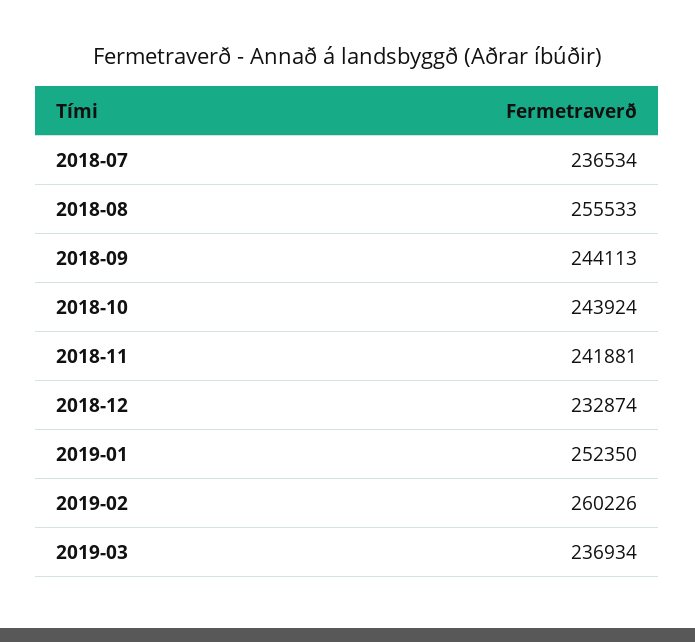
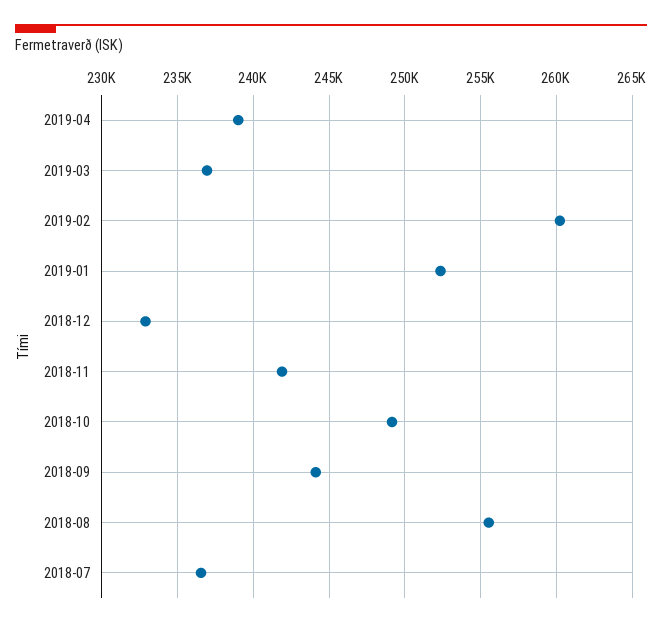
2018-10: 243924 -> 249000
2019-04: none -> 239000

